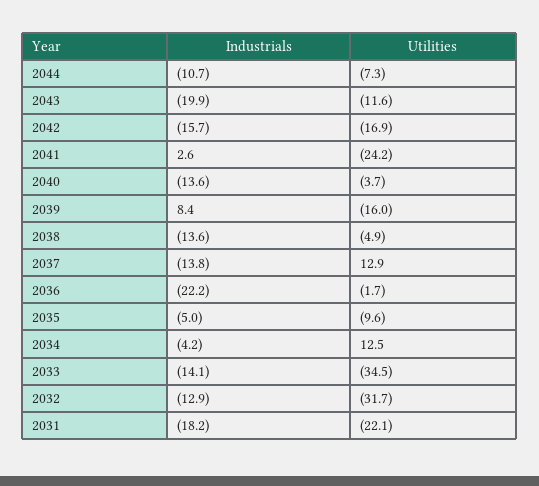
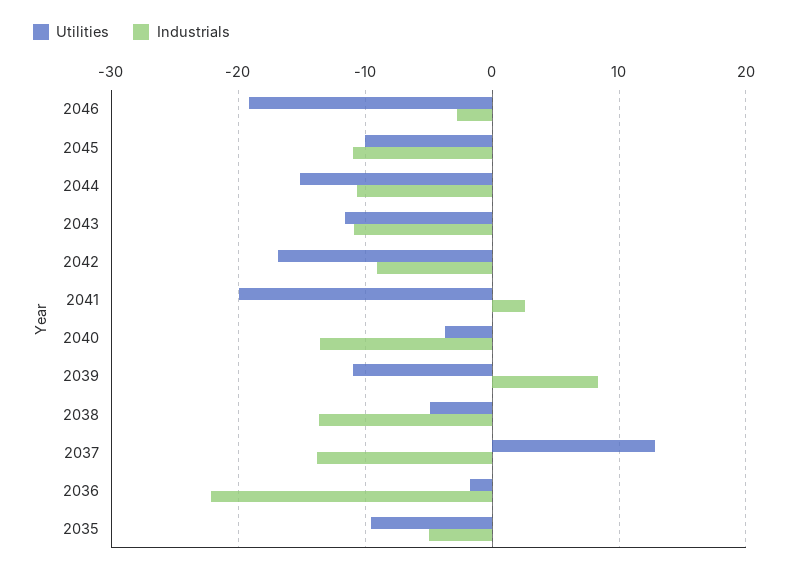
Utilities, 2044: -7.3 -> -15
Industrials, 2043: -19.9 -> -11
Industrials, 2042: -15.7 -> -9
Utilities, 2041: -24.2 -> -20
Utilities, 2039: -16 -> -11
Industrials, 2034: -4.2 -> none
Utilities, 2034: 12.5 -> none
Industrials, 2033: -14.1 -> none
Utilities, 2033: -34.5 -> none
Industrials, 2032: -12.9 -> none
Utilities, 2032: -31.7 -> none
Industrials, 2031: -18.2 -> none
Utilities, 2031: -22.1 -> none
Utilities, 2046: none -> -19
Industrials, 2046: none -> -3
Utilities, 2045: none -> -10
Industrials, 2045: none -> -11

